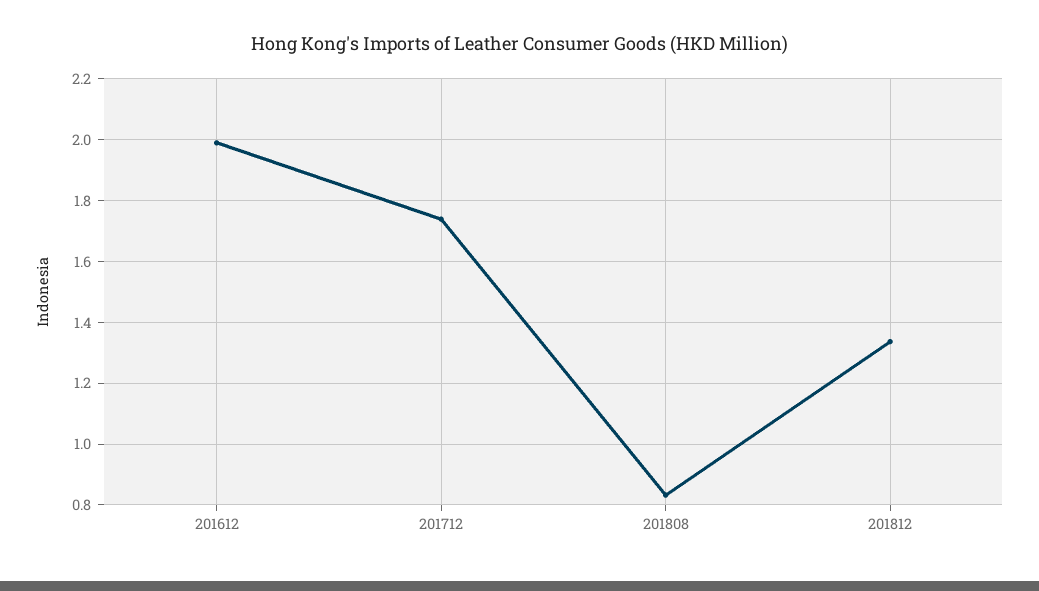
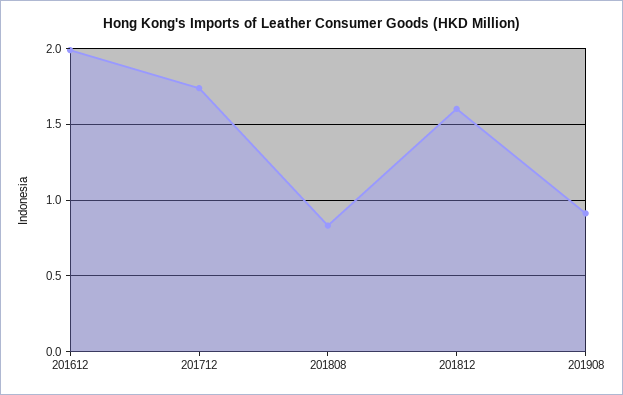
201812: 1.34 -> 1.6
201908: none -> 0.9

